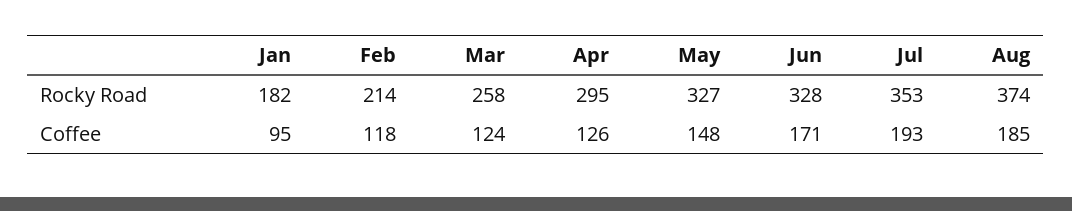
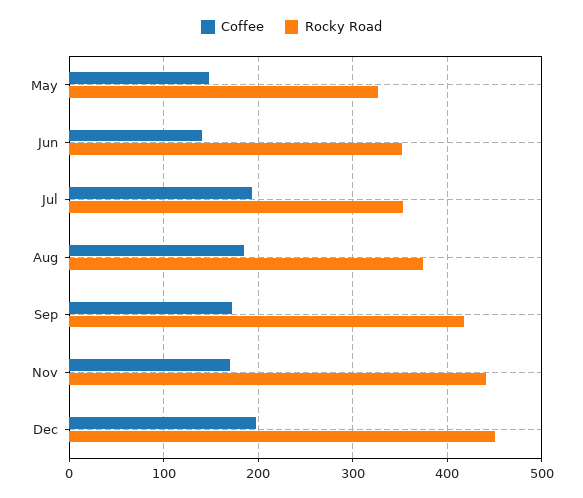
Rocky Road, Jan: 182 -> none
Rocky Road, Feb: 214 -> none
Rocky Road, Mar: 258 -> none
Rocky Road, Apr: 295 -> none
Rocky Road, Jun: 328 -> 350
Coffee, Jan: 95 -> none
Coffee, Feb: 118 -> none
Coffee, Mar: 124 -> none
Coffee, Apr: 126 -> none
Coffee, Jun: 171 -> 140
Coffee, Sep: none -> 170
Rocky Road, Sep: none -> 420
Coffee, Nov: none -> 170
Rocky Road, Nov: none -> 440
Coffee, Dec: none -> 200
Rocky Road, Dec: none -> 450

